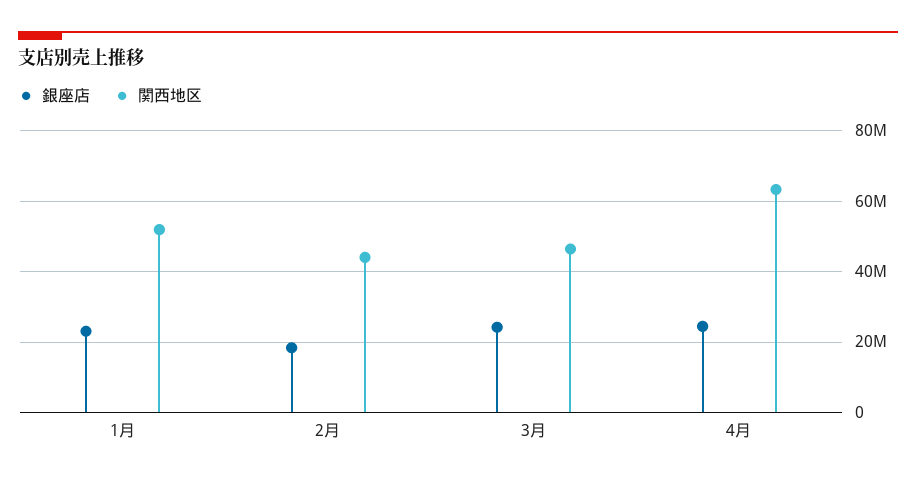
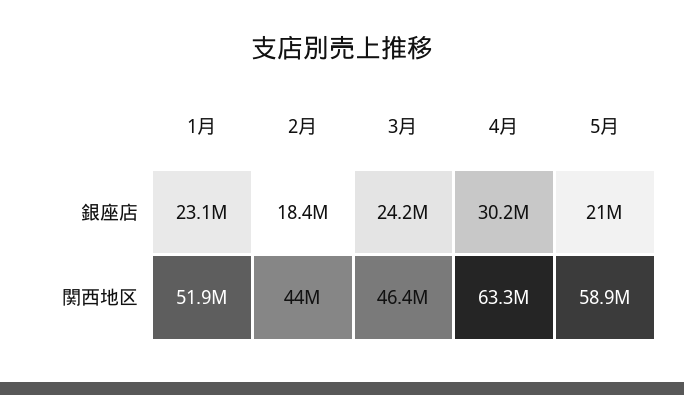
銀座店, 4月: 24000000 -> 30200000
銀座店, 5月: none -> 21000000
関西地区, 5月: none -> 58900000

